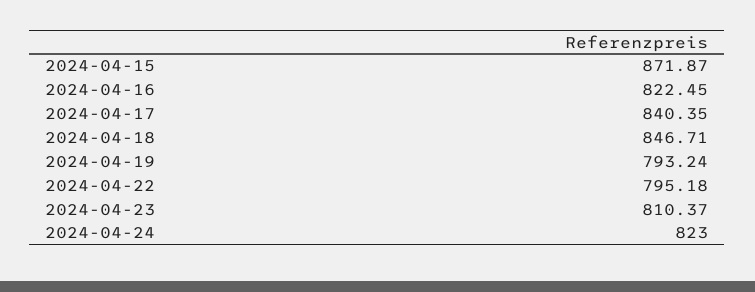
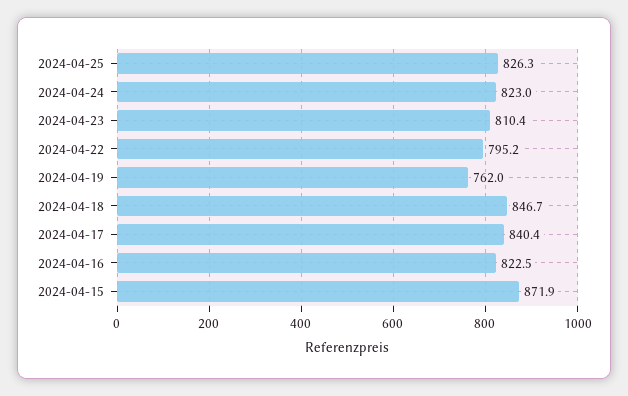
2024-04-19: 793.24 -> 762
2024-04-25: none -> 826.3

